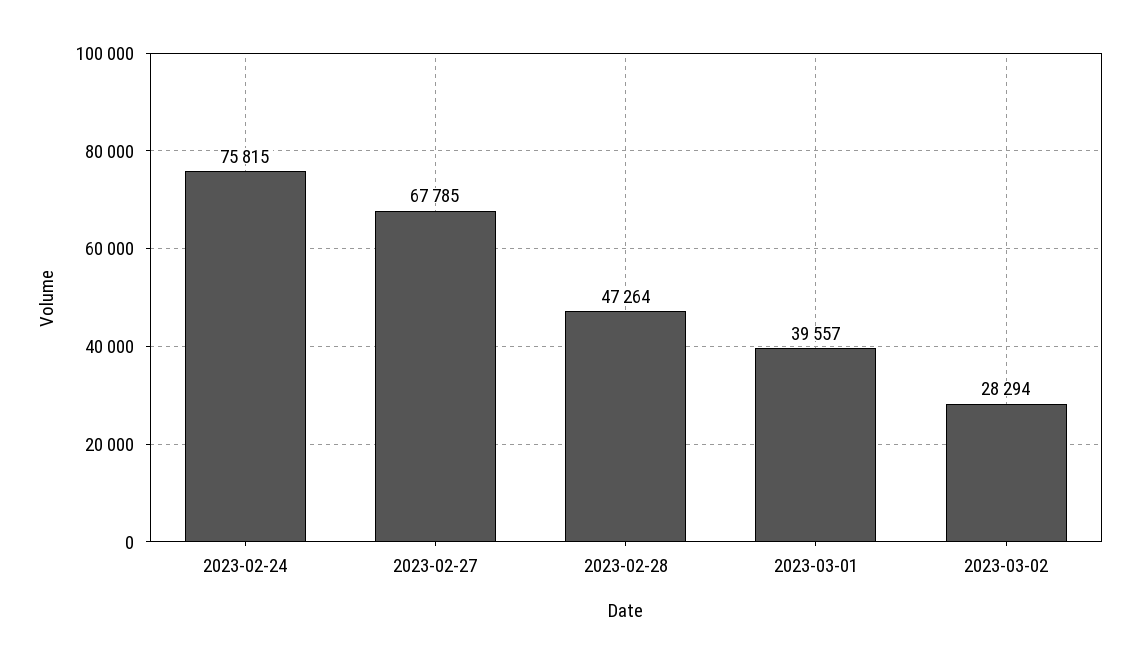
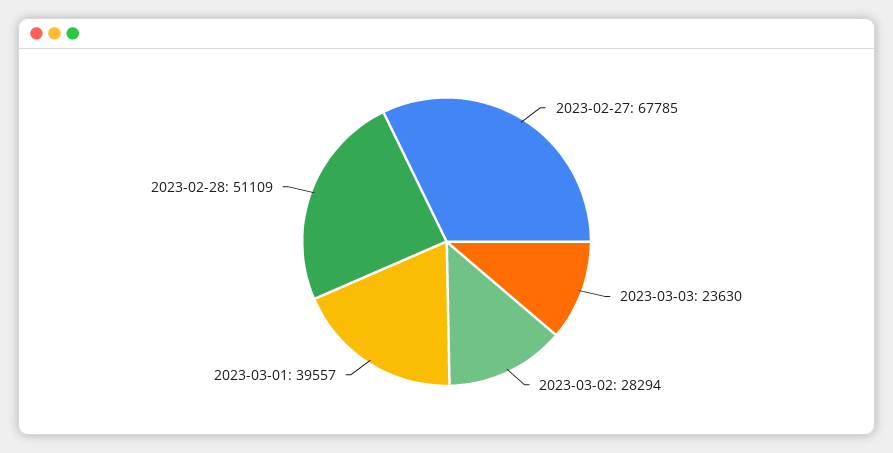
2023-02-24: 75815 -> none
2023-02-28: 47264 -> 51109
2023-03-03: none -> 23630

